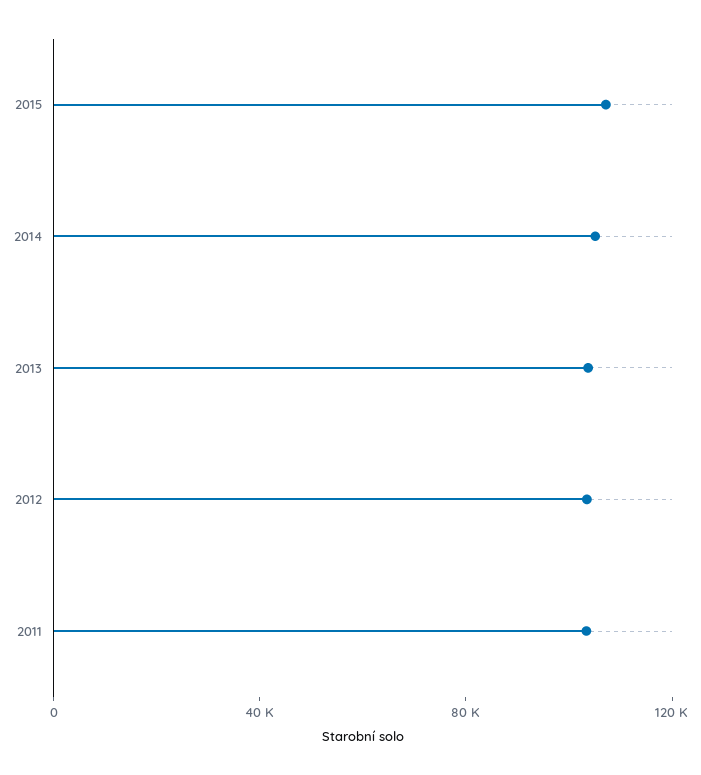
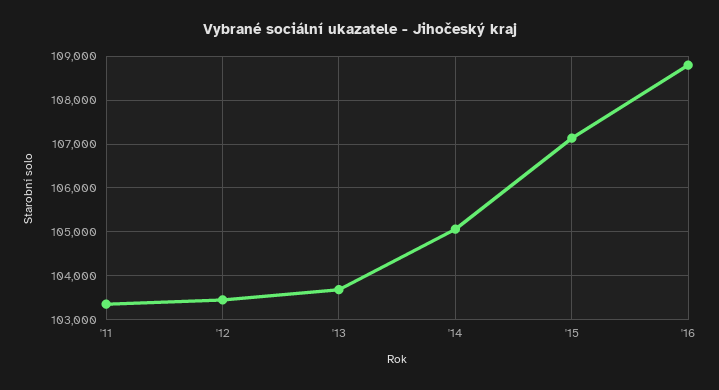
'16: none -> 108800

